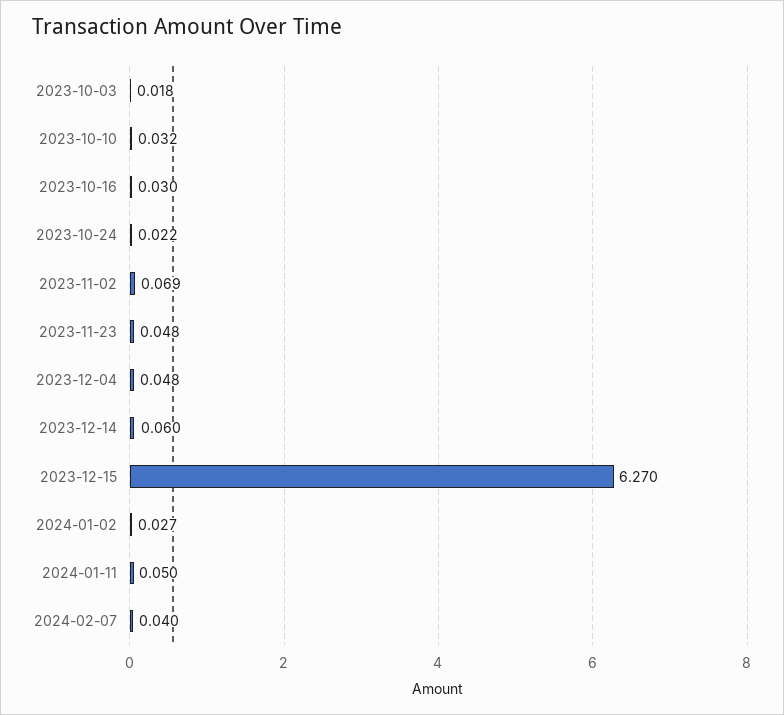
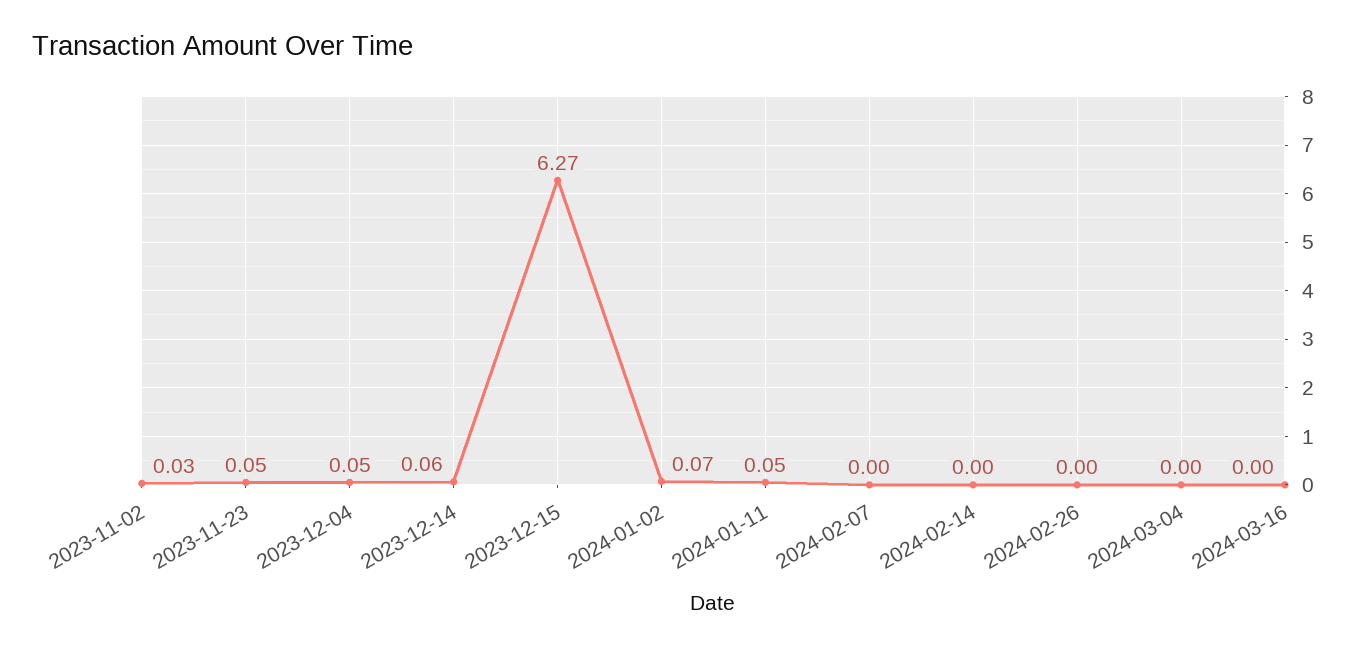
2023-10-03: 0.018 -> none
2023-10-10: 0.032 -> none
2023-10-16: 0.03 -> none
2023-10-24: 0.022 -> none
2023-11-02: 0.069 -> 0.03
2024-01-02: 0.027 -> 0.07
2024-02-07: 0.04 -> 0
2024-02-14: none -> 0
2024-02-26: none -> 0
2024-03-04: none -> 0
2024-03-16: none -> 0

